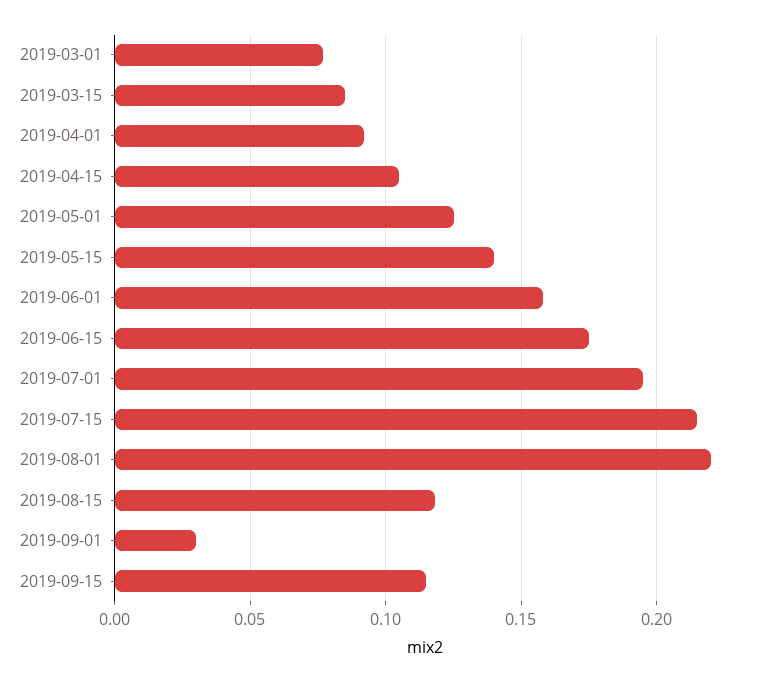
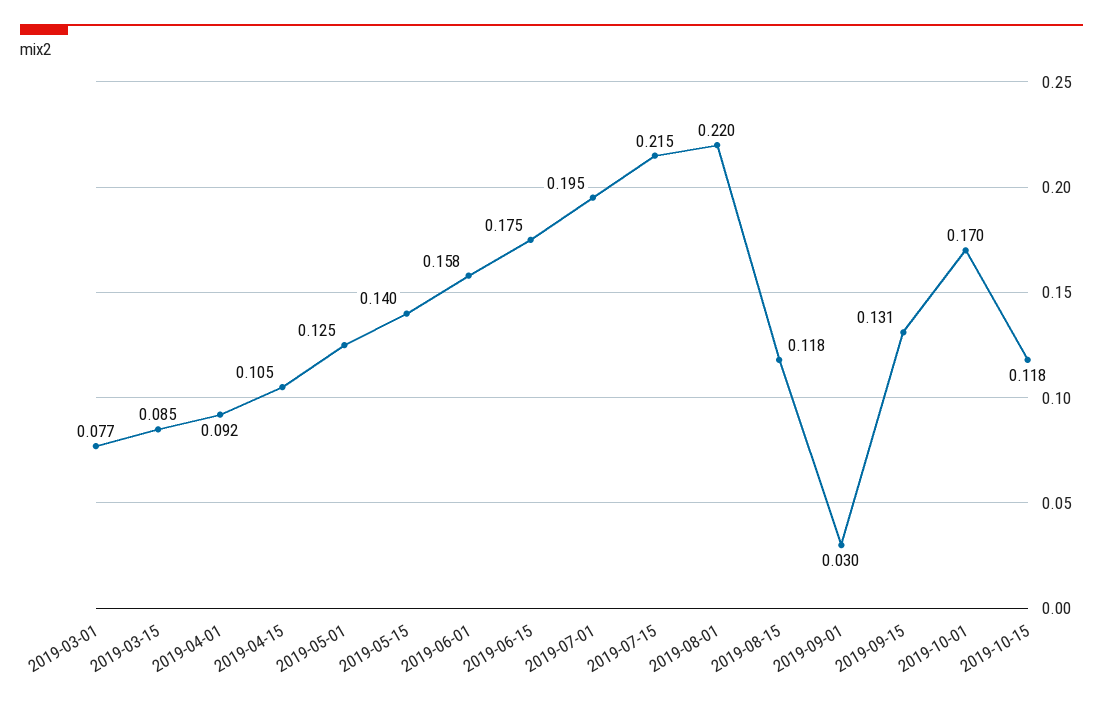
2019-09-15: 0.115 -> 0.131
2019-10-01: none -> 0.17
2019-10-15: none -> 0.118

